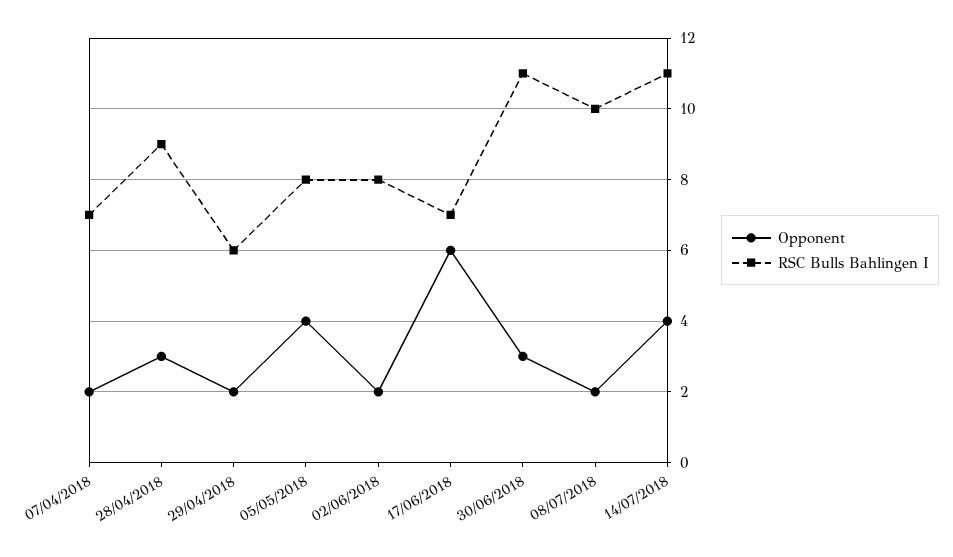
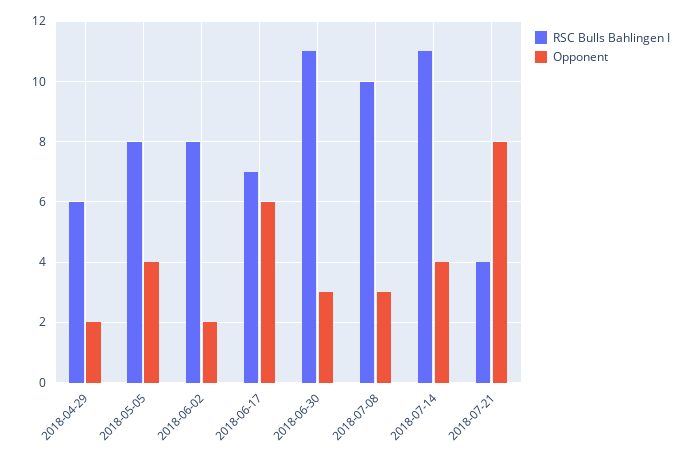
Opponent, 07/04/2018: 2 -> none
RSC Bulls Bahlingen I, 07/04/2018: 7 -> none
Opponent, 28/04/2018: 3 -> none
RSC Bulls Bahlingen I, 28/04/2018: 9 -> none
Opponent, 08/07/2018: 2 -> 3
RSC Bulls Bahlingen I, 2018-07-21: none -> 4
Opponent, 2018-07-21: none -> 8

